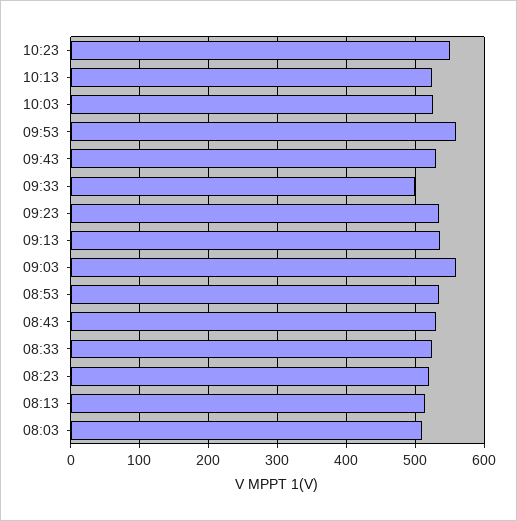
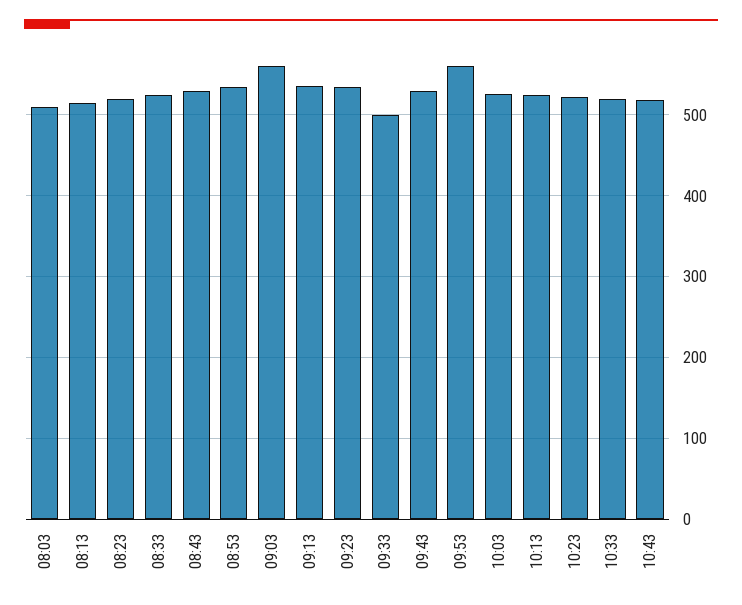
10:23: 550 -> 520
10:33: none -> 520
10:43: none -> 520

